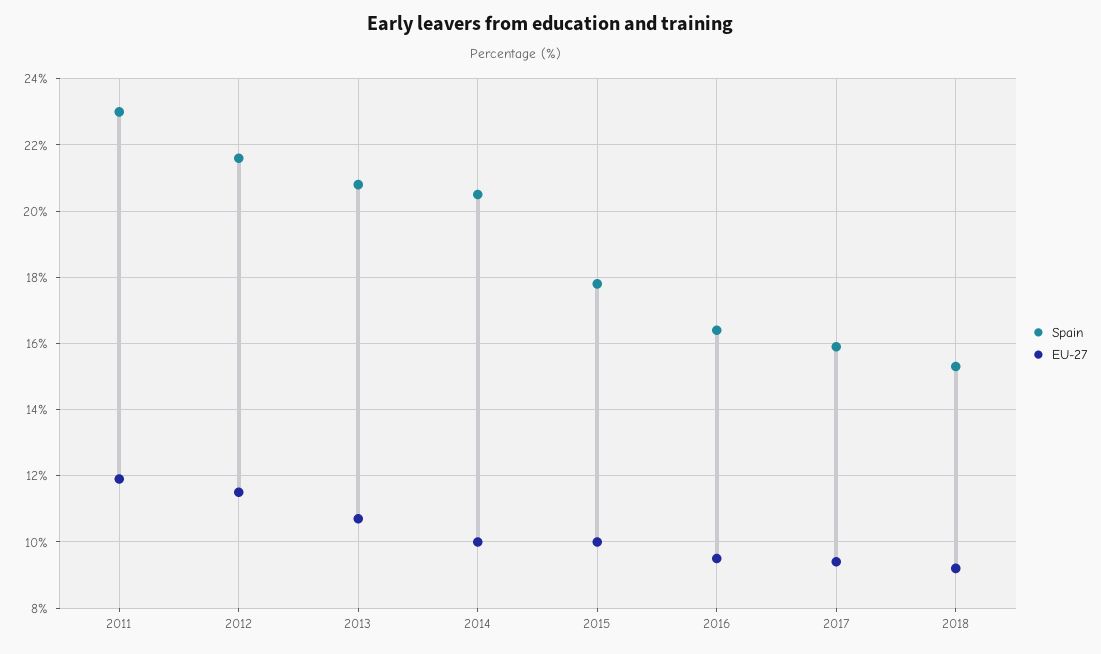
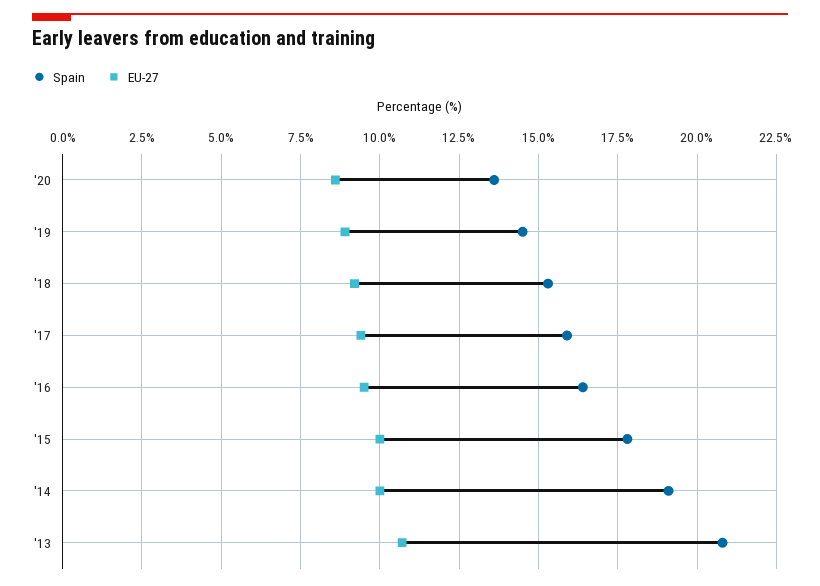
Spain, 2011: 23 -> none
EU-27, 2011: 12 -> none
Spain, 2012: 21.5 -> none
EU-27, 2012: 11.5 -> none
Spain, 2014: 20.5 -> 19
Spain, '20: none -> 13.5
EU-27, '20: none -> 8.5
Spain, '19: none -> 14.5
EU-27, '19: none -> 9

